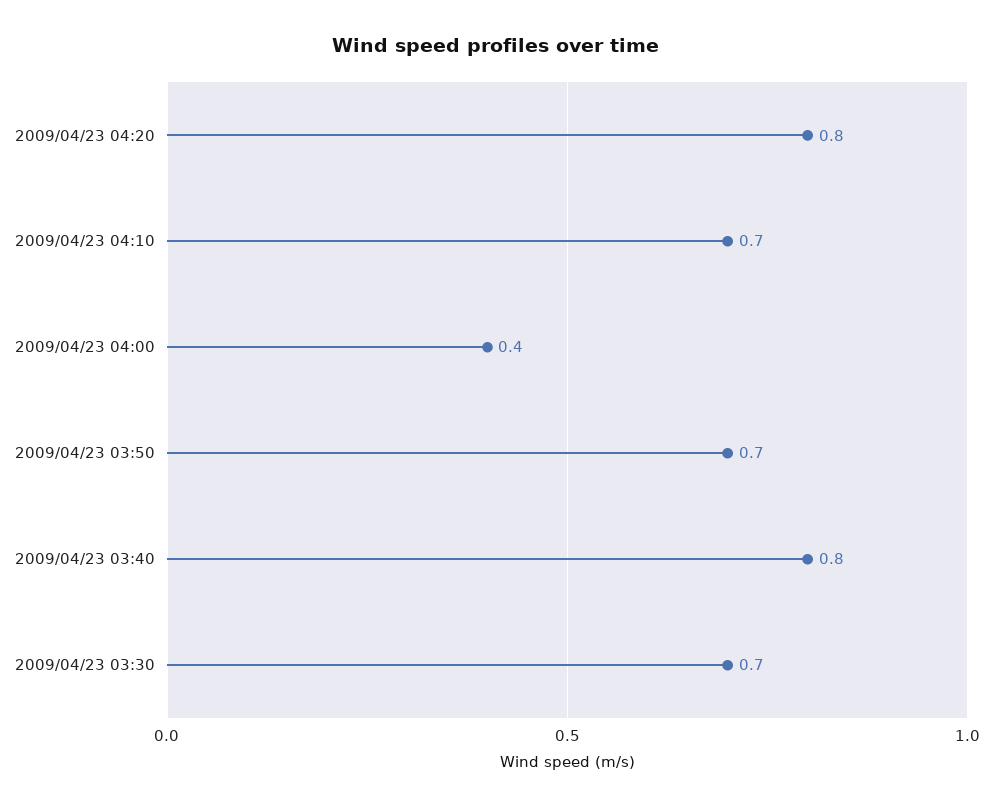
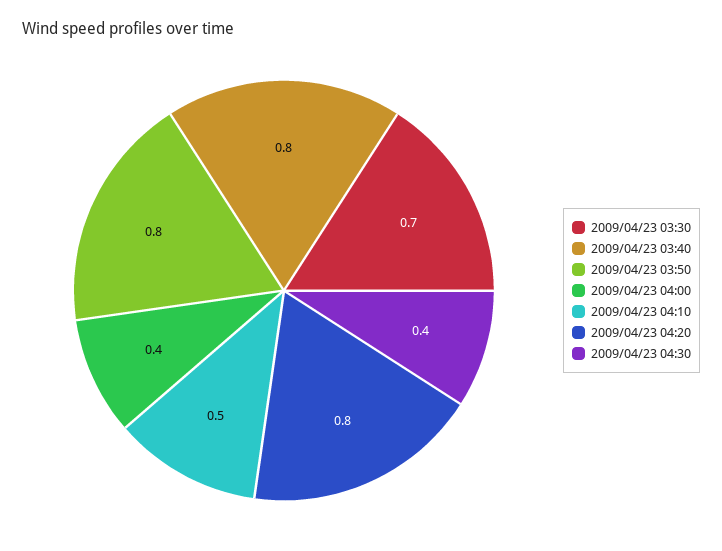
2009/04/23 04:10: 0.7 -> 0.5
2009/04/23 03:50: 0.7 -> 0.8
2009/04/23 04:30: none -> 0.4

